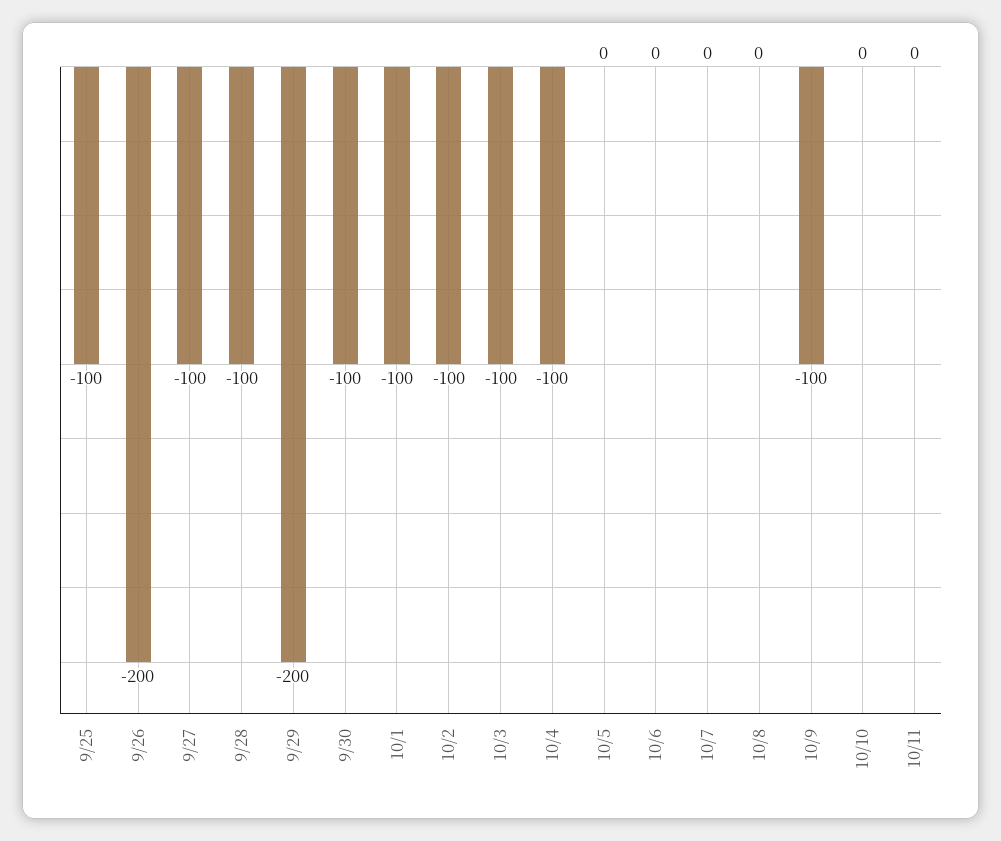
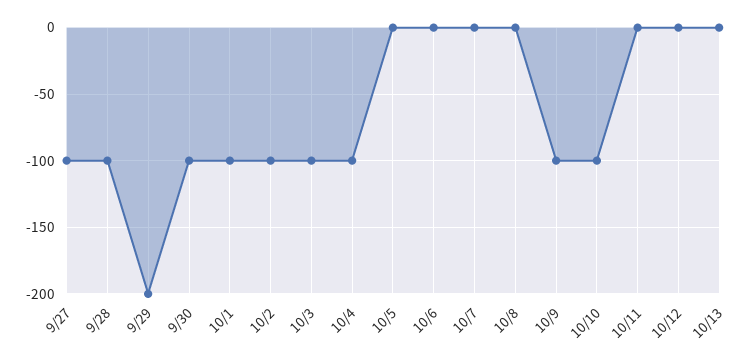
9/25: -100 -> none
9/26: -200 -> none
10/10: 0 -> -100
10/12: none -> 0
10/13: none -> 0

